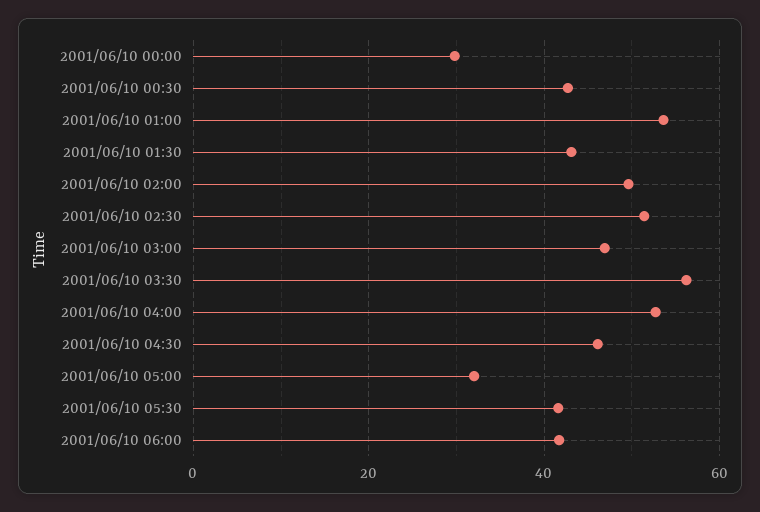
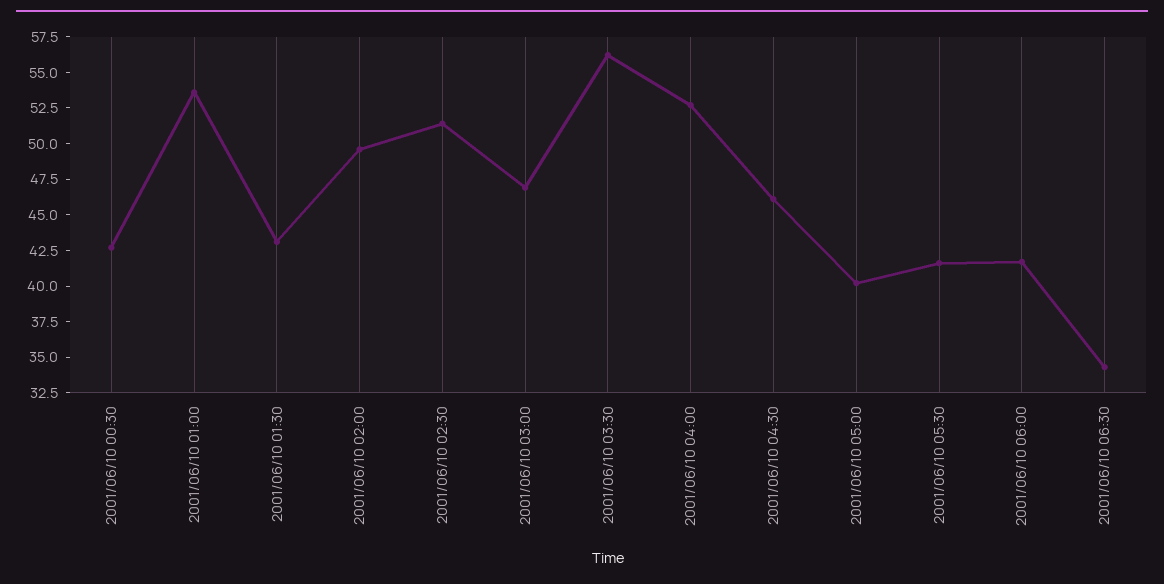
2001/06/10 00:00: 30 -> none
2001/06/10 05:00: 32 -> 40
2001/06/10 06:30: none -> 35

